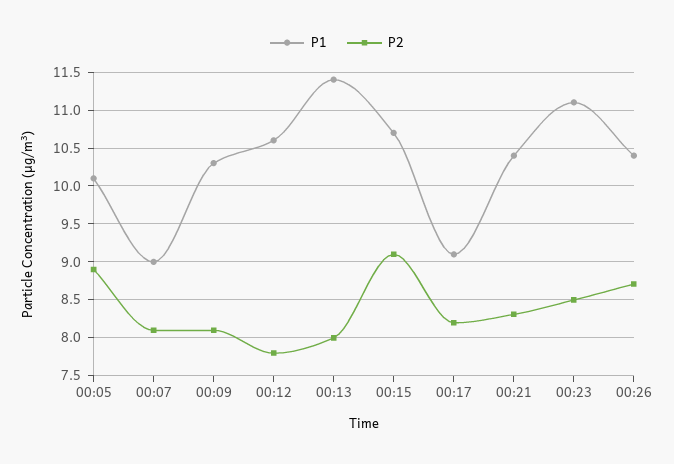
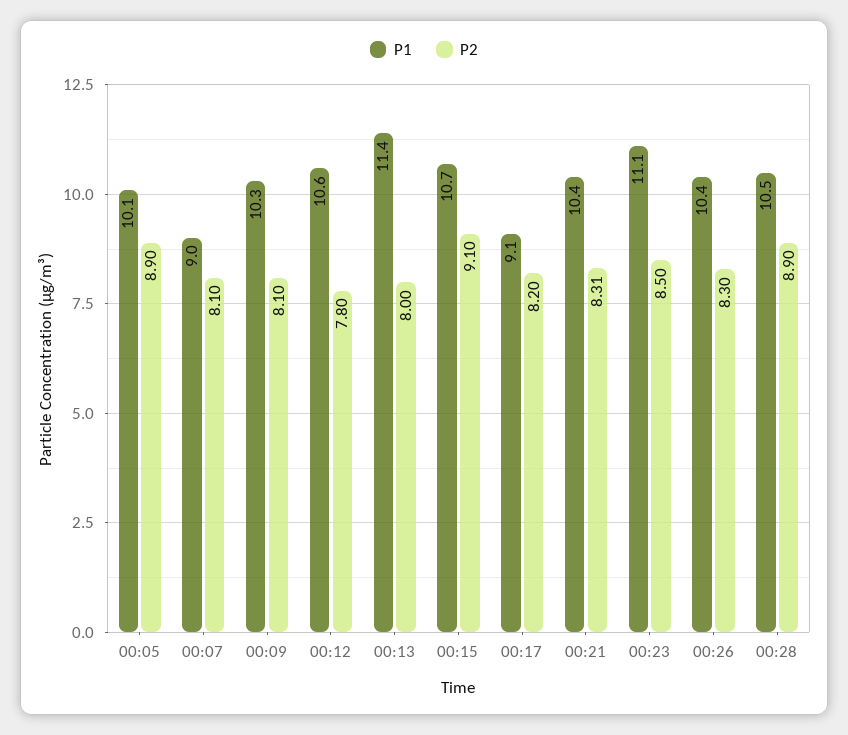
P2, 00:26: 8.7 -> 8.3
P1, 00:28: none -> 10.5
P2, 00:28: none -> 8.9

